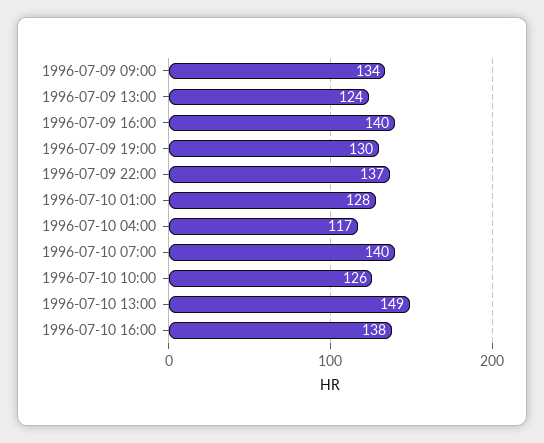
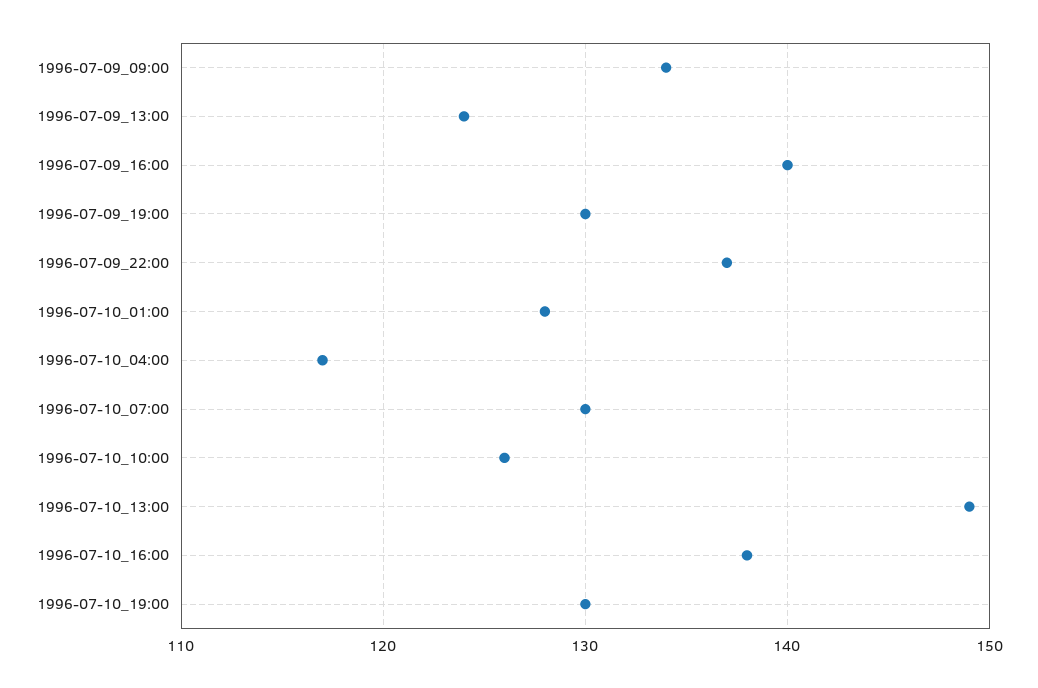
1996-07-10 07:00: 140 -> 130
1996-07-10_19:00: none -> 130

